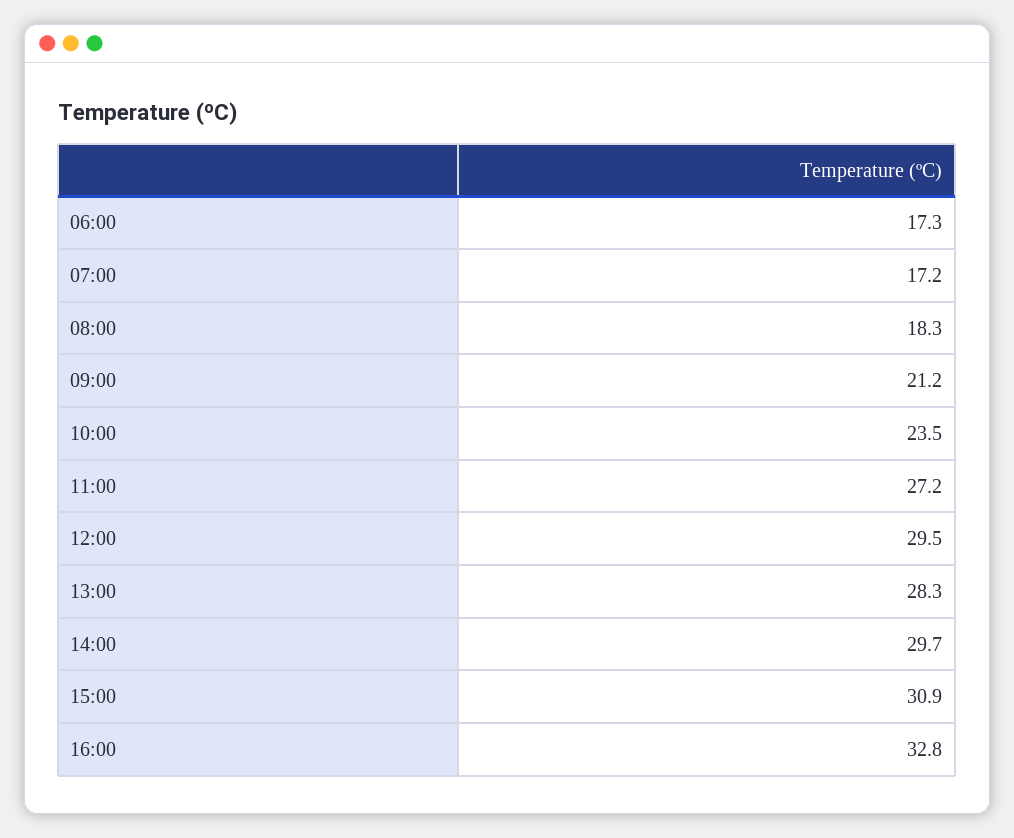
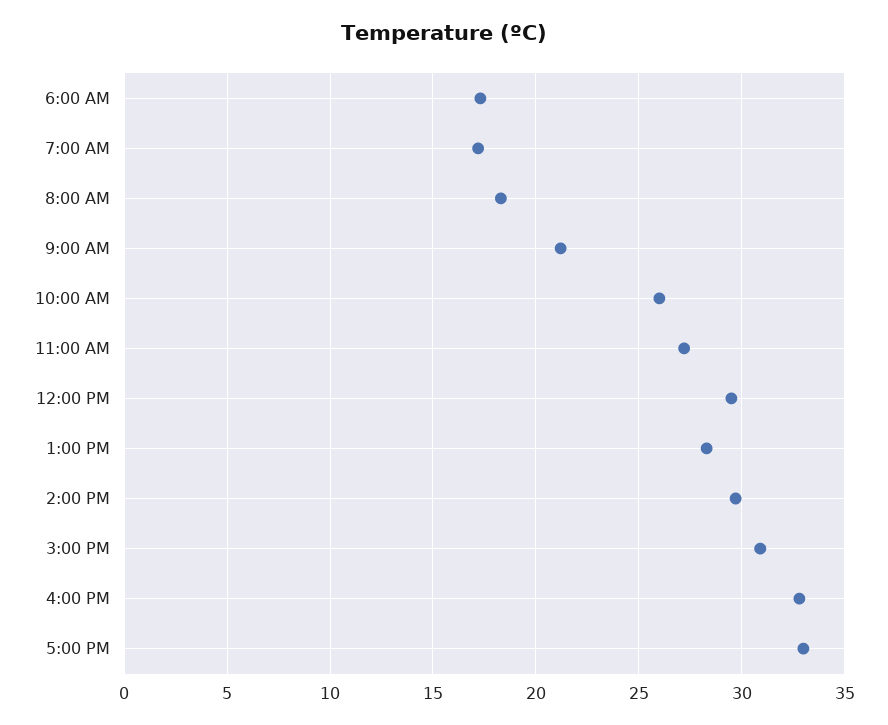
10:00: 23.5 -> 26
5:00 PM: none -> 33

